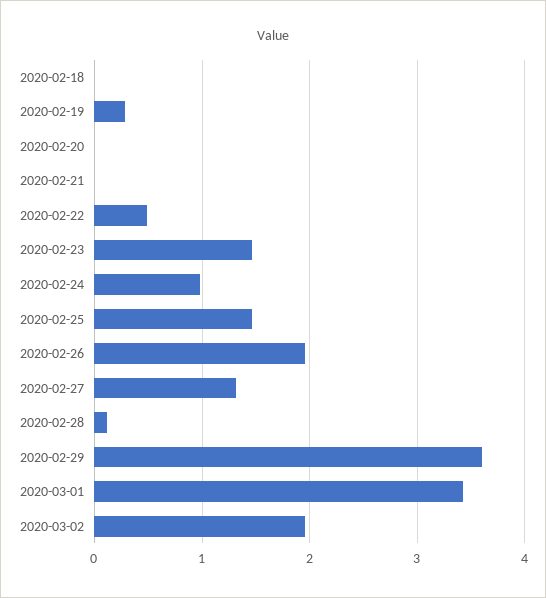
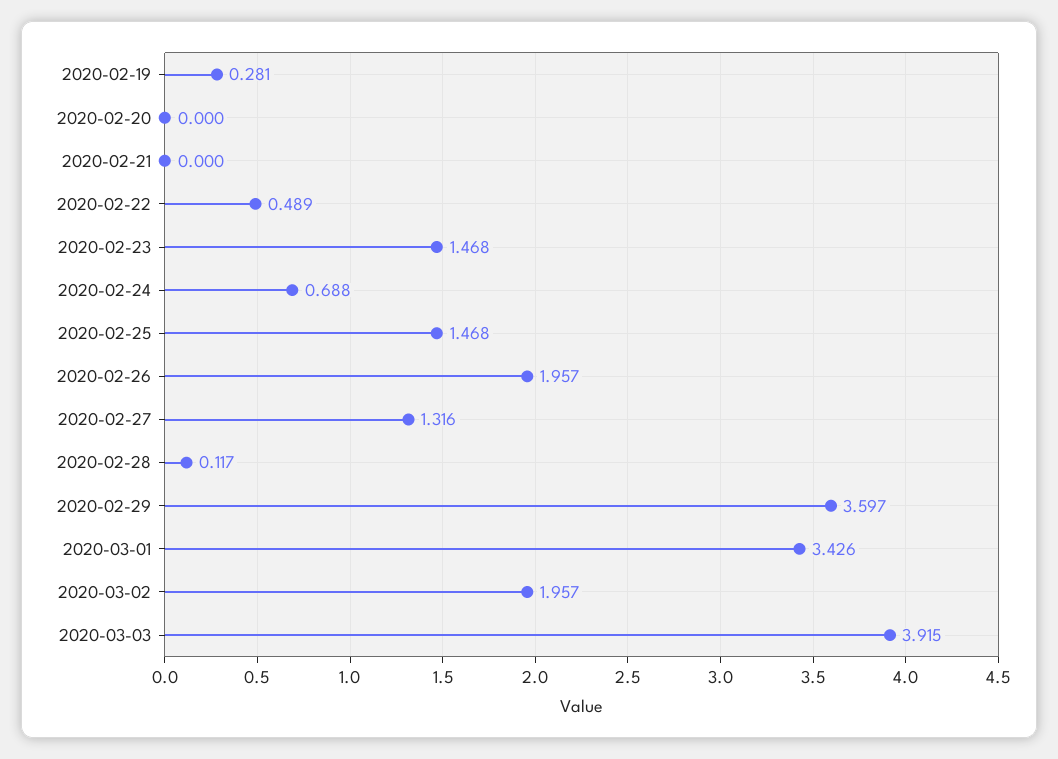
2020-02-18: 0 -> none
2020-02-24: 1 -> 0.688
2020-03-03: none -> 3.915

